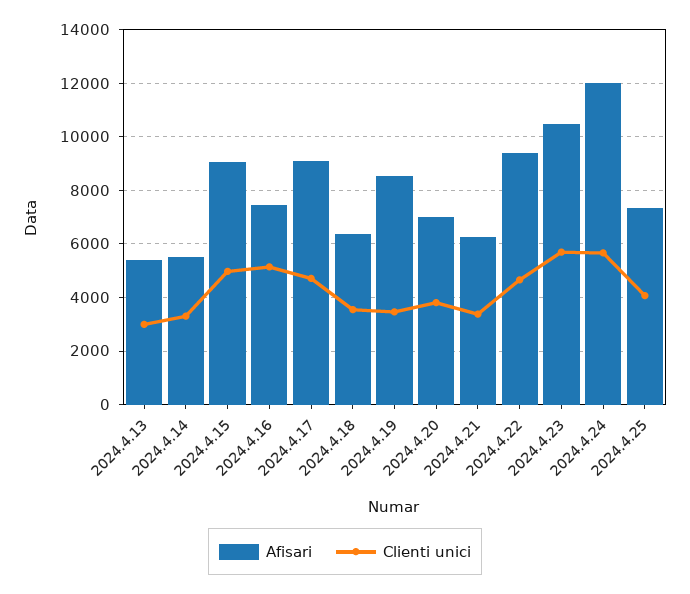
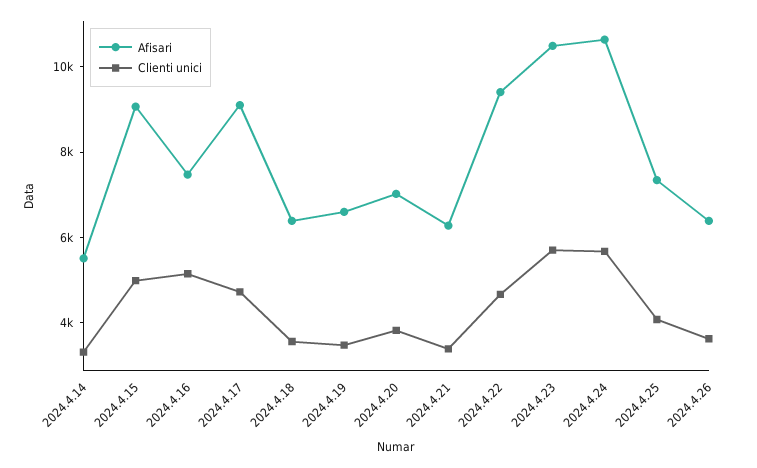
Afisari, 2024.4.13: 5500 -> none
Clienti unici, 2024.4.13: 3000 -> none
Afisari, 2024.4.19: 8500 -> 6500
Afisari, 2024.4.24: 12000 -> 10500
Afisari, 2024.4.26: none -> 6500
Clienti unici, 2024.4.26: none -> 3500

